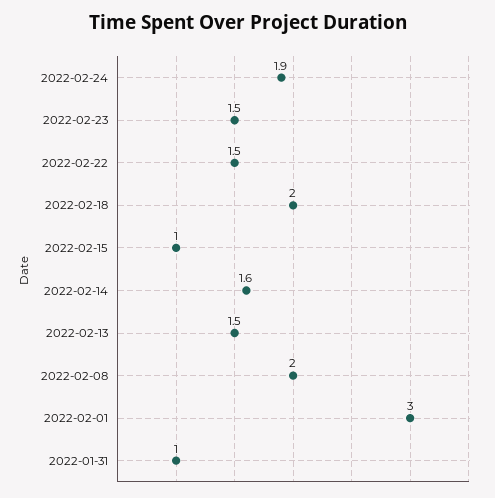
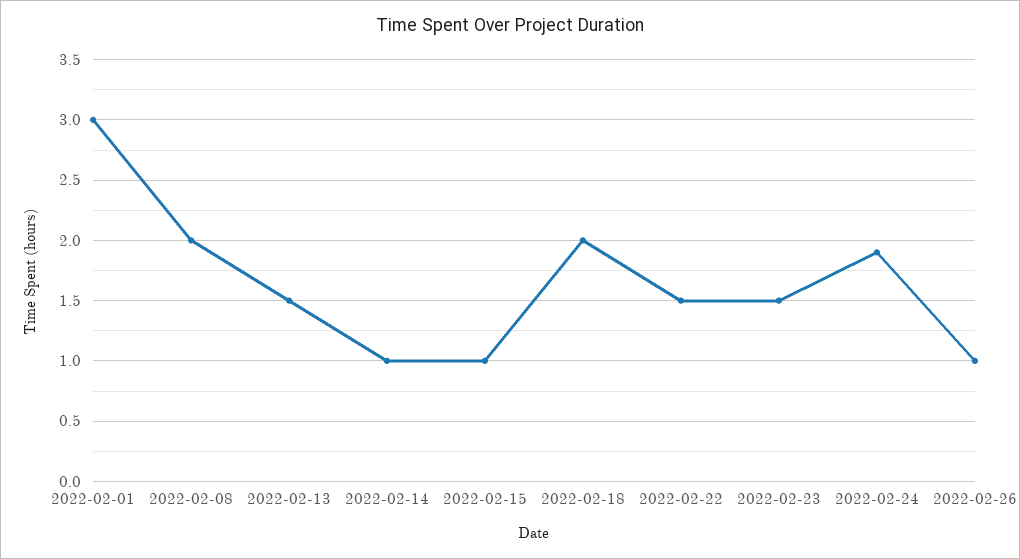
2022-02-14: 1.6 -> 1
2022-01-31: 1 -> none
2022-02-26: none -> 1

